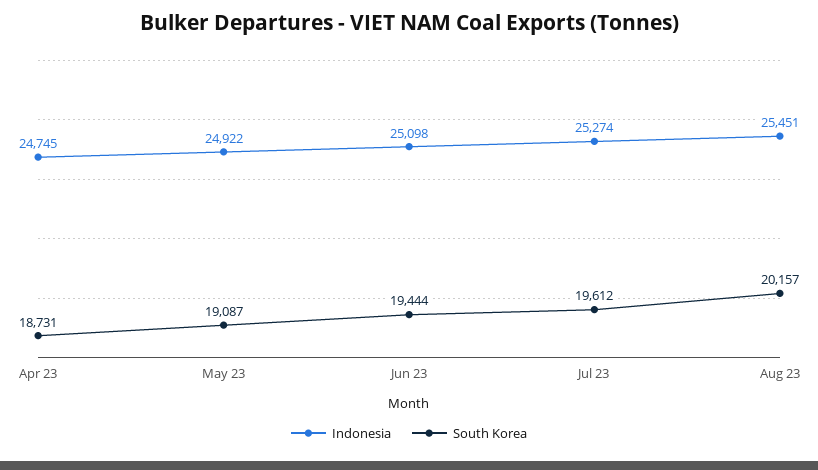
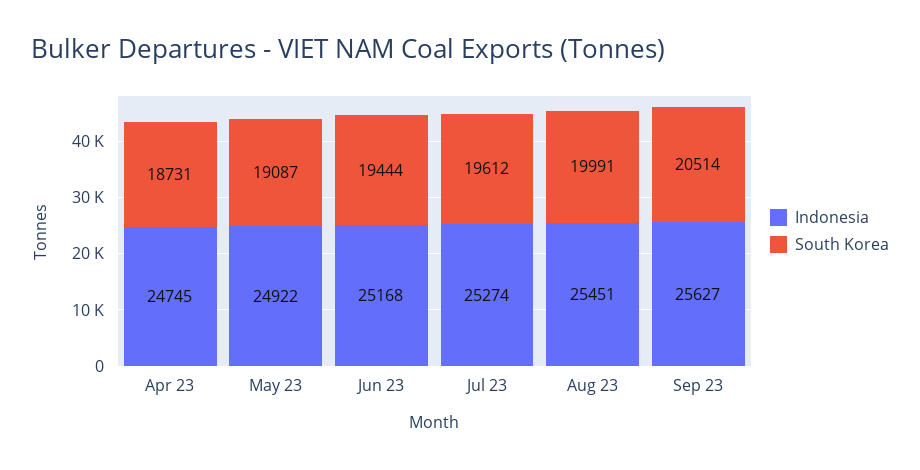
Indonesia, Jun 23: 25098 -> 25168
South Korea, Aug 23: 20157 -> 19991
Indonesia, Sep 23: none -> 25627
South Korea, Sep 23: none -> 20514

